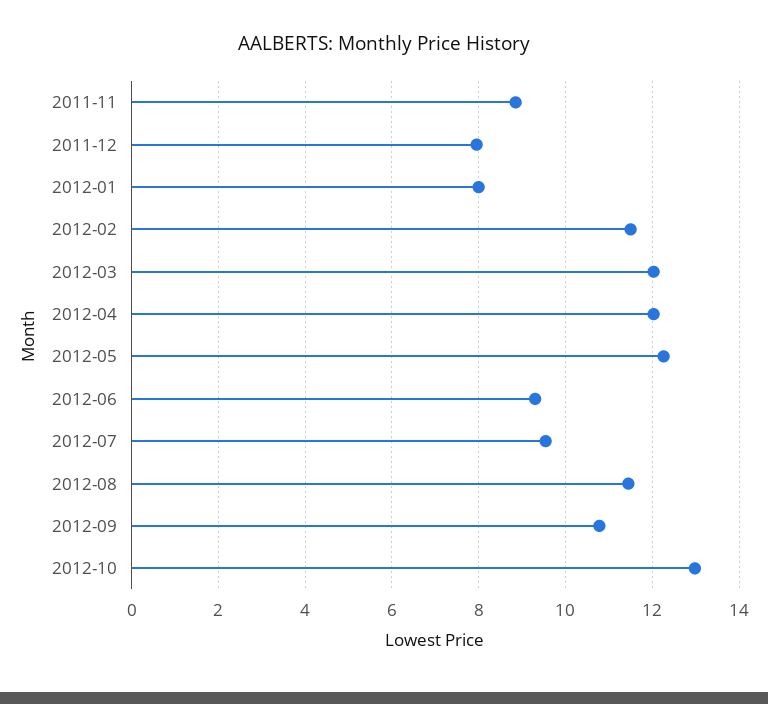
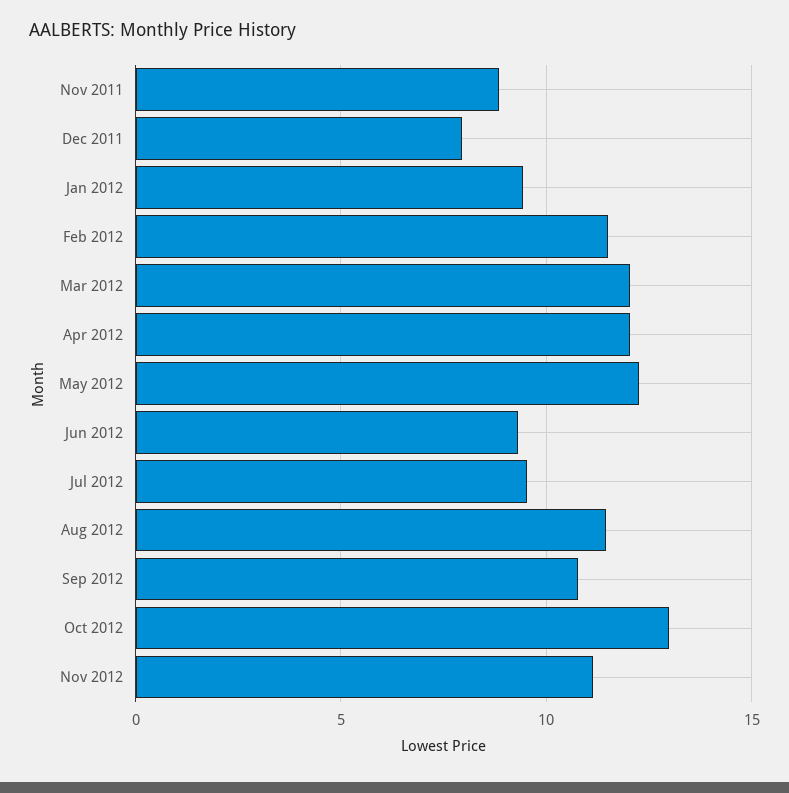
2012-01: 8 -> 9.5
Nov 2012: none -> 11

